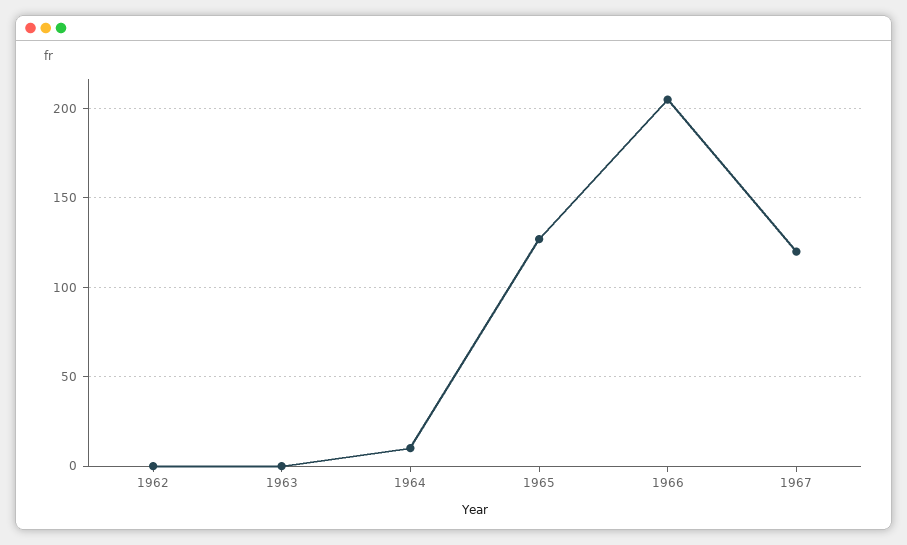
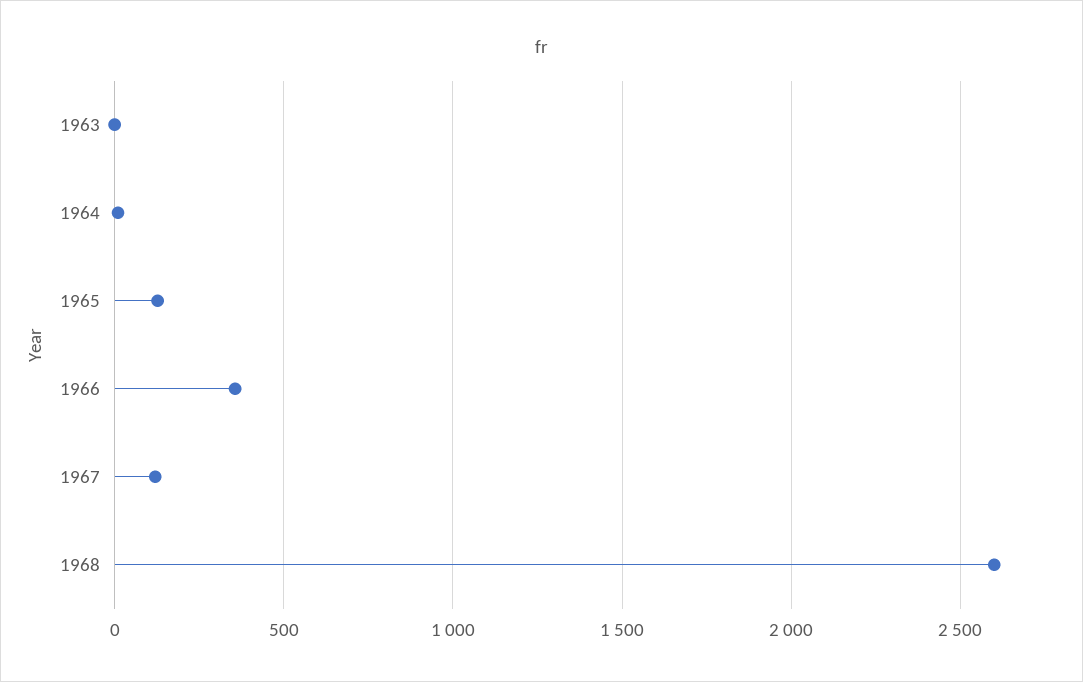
1962: 0 -> none
1966: 205 -> 350
1968: none -> 2600

